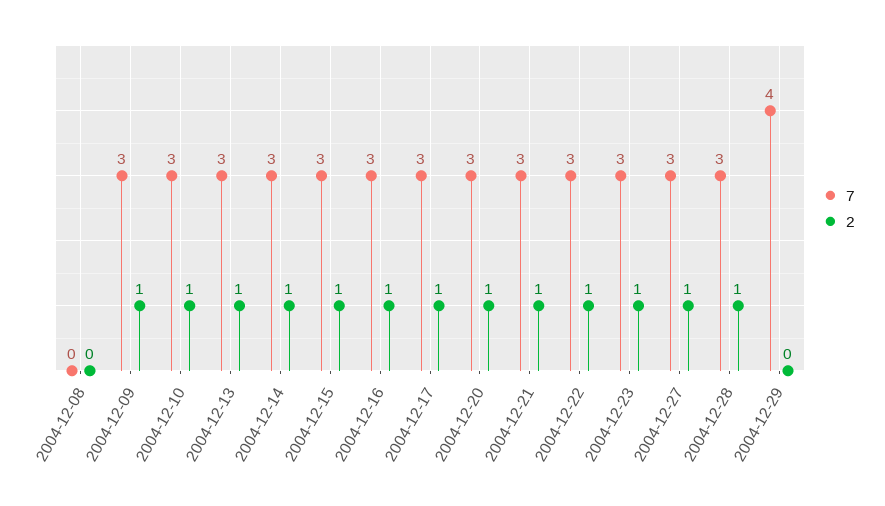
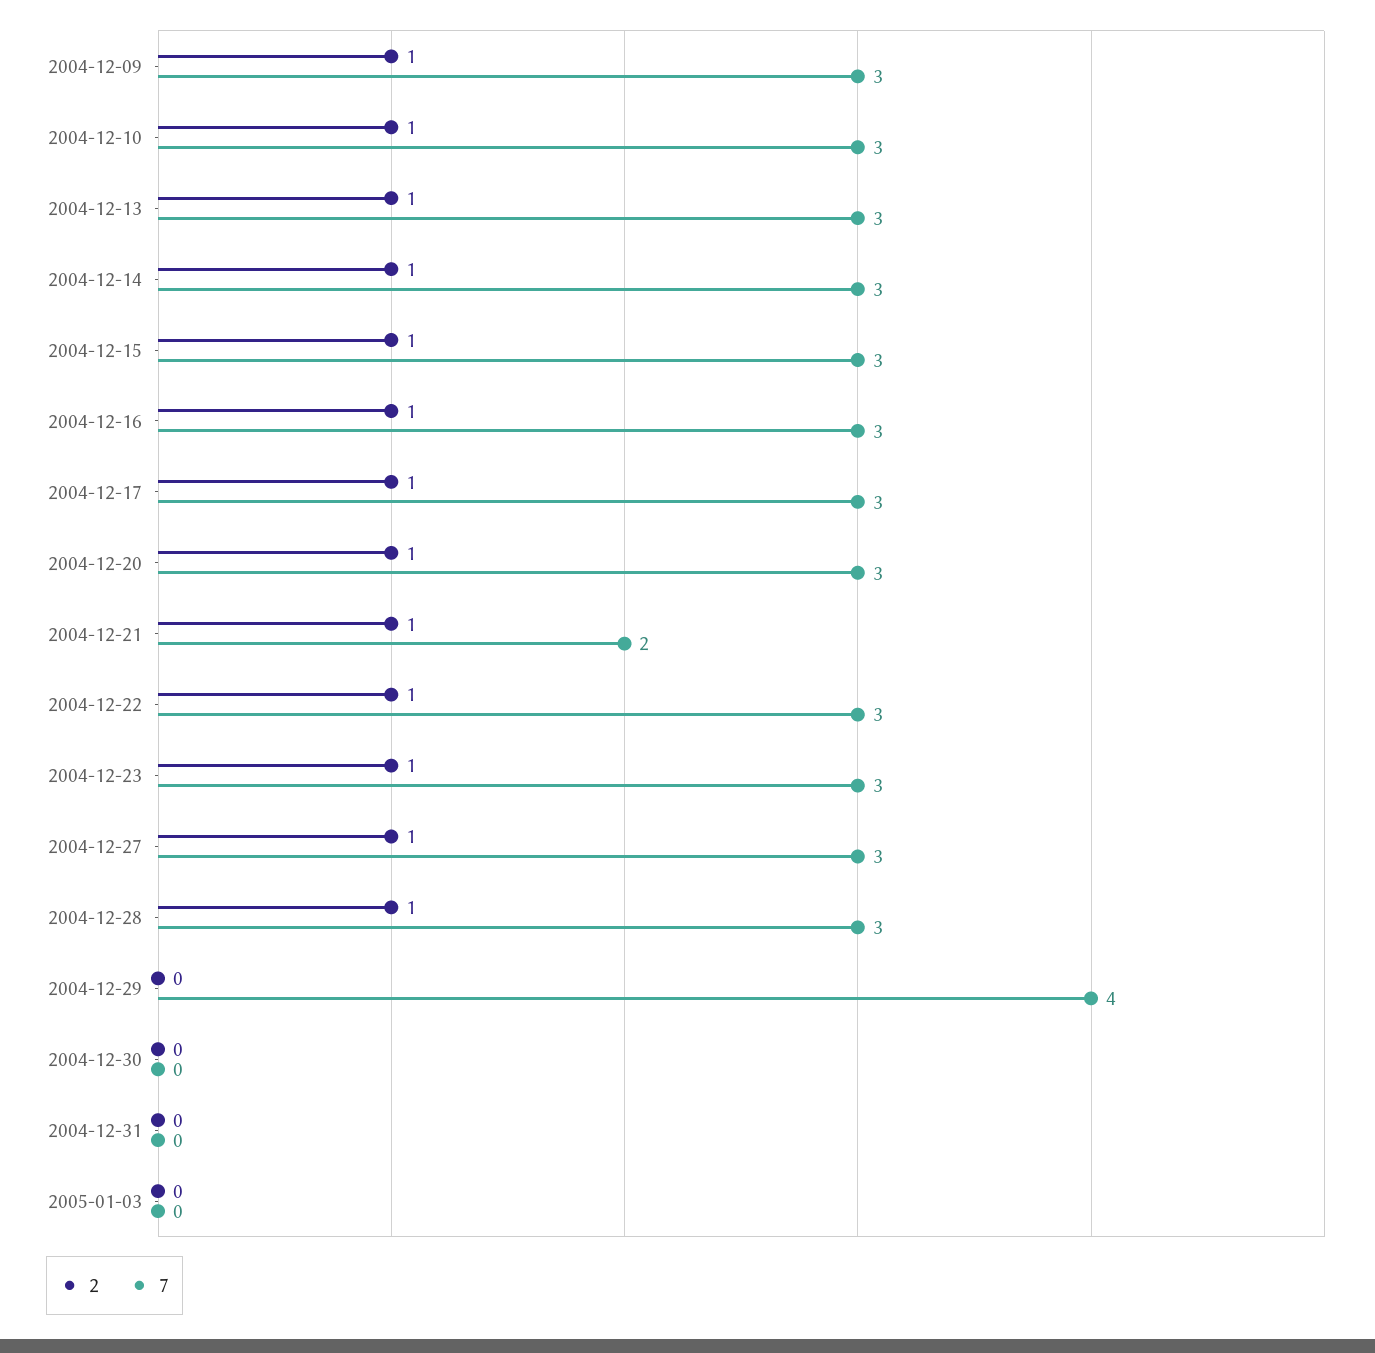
7, 2004-12-08: 0 -> none
2, 2004-12-08: 0 -> none
7, 2004-12-21: 3 -> 2
2, 2004-12-30: none -> 0
7, 2004-12-30: none -> 0
2, 2004-12-31: none -> 0
7, 2004-12-31: none -> 0
2, 2005-01-03: none -> 0
7, 2005-01-03: none -> 0

